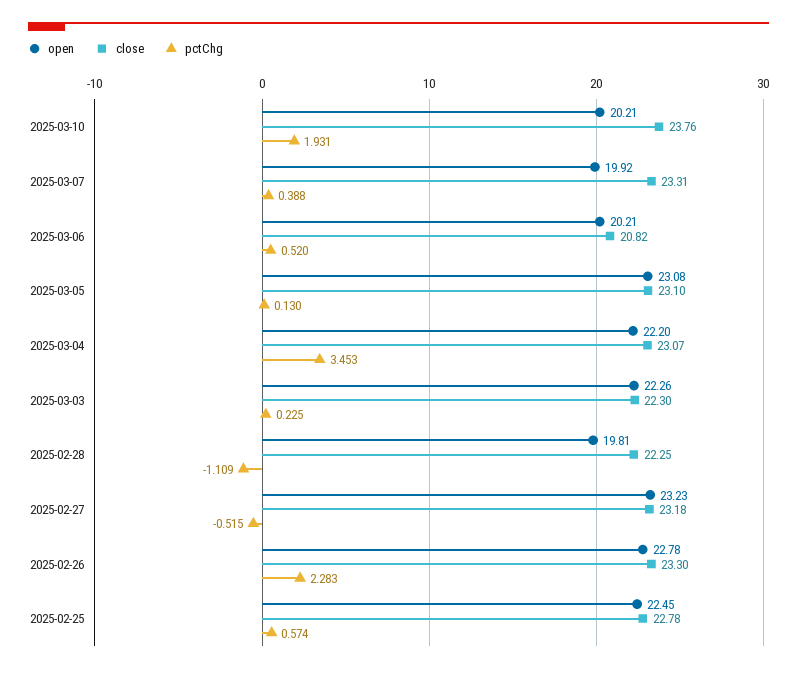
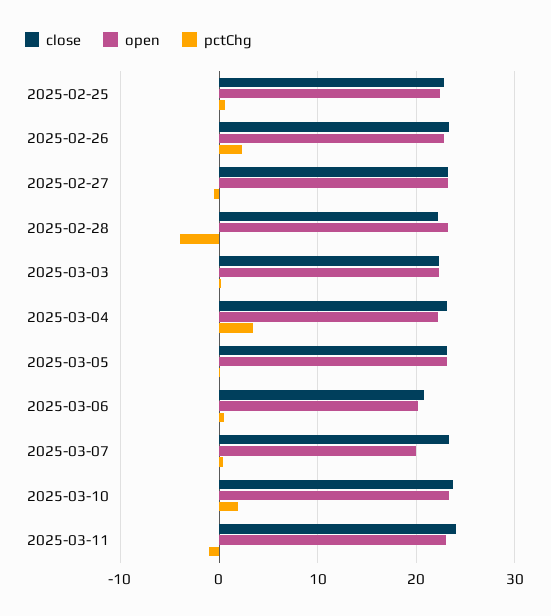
open, 2025-03-10: 20.21 -> 23
open, 2025-02-28: 19.81 -> 23
pctChg, 2025-02-28: -1.109 -> -4
close, 2025-03-11: none -> 24
open, 2025-03-11: none -> 23
pctChg, 2025-03-11: none -> -1

